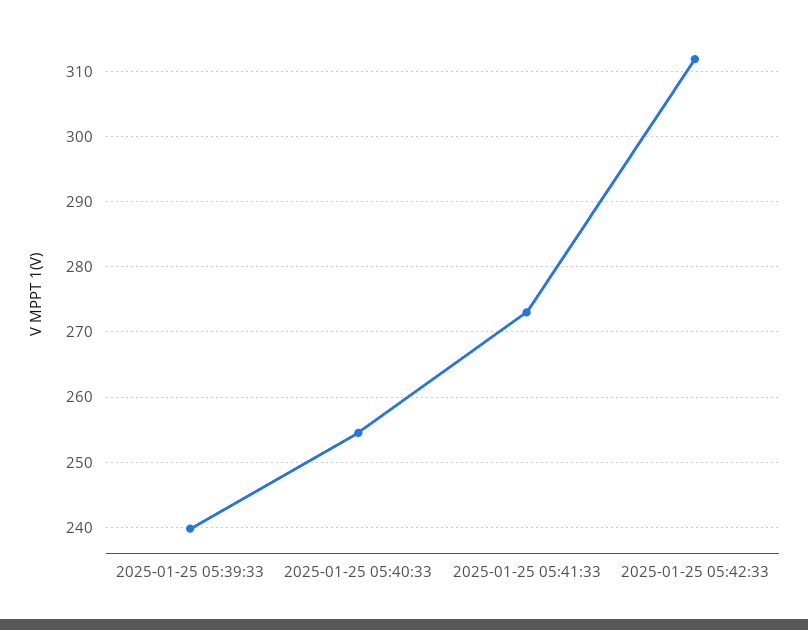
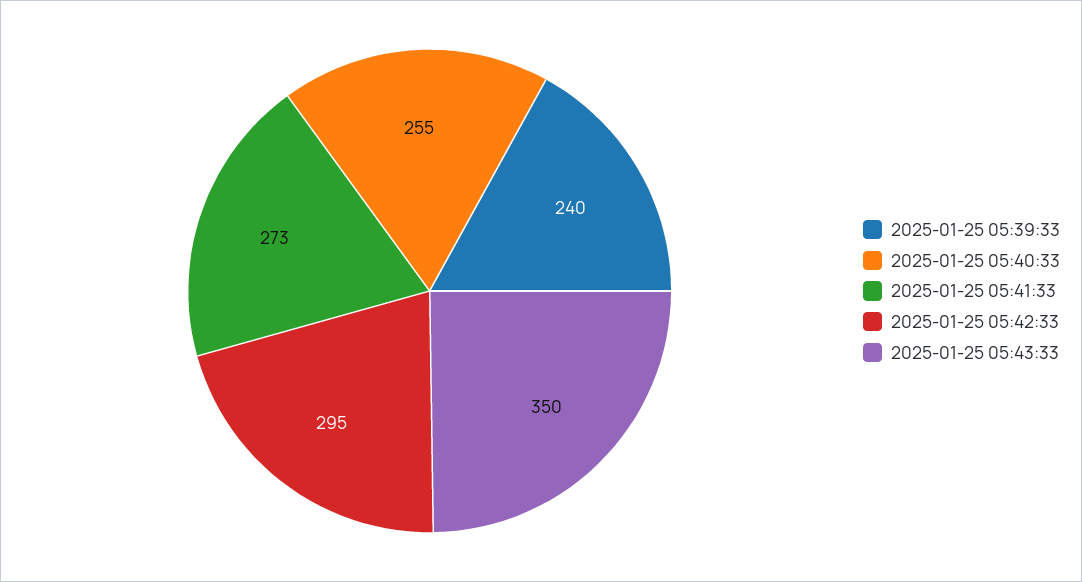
2025-01-25 05:42:33: 312 -> 295
2025-01-25 05:43:33: none -> 350

